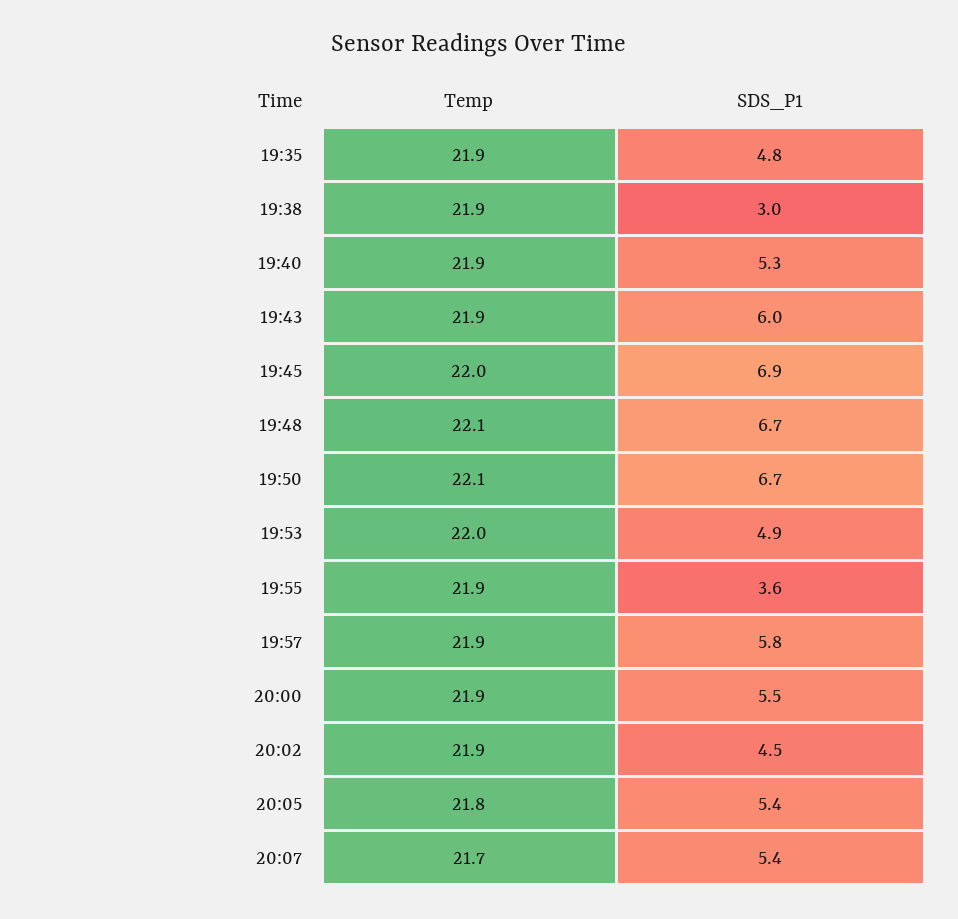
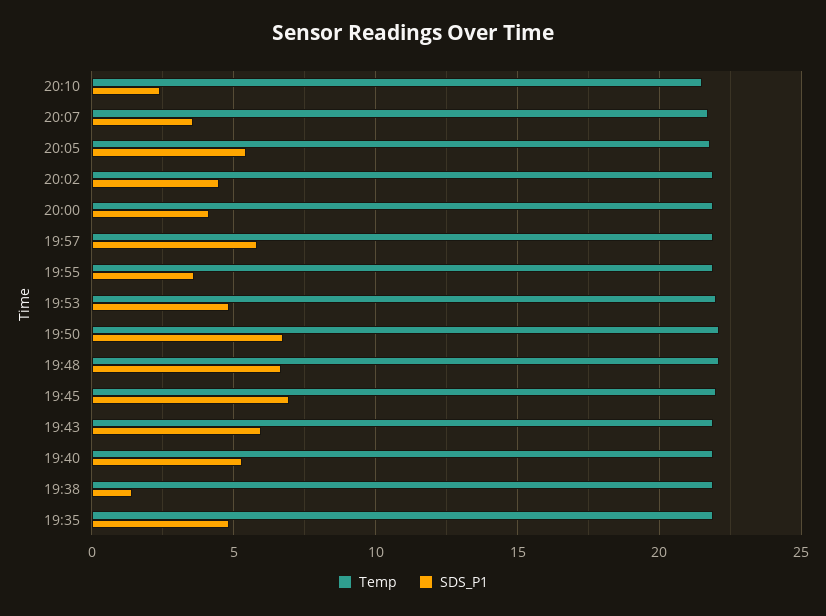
SDS_P1, 19:38: 3 -> 1.5
SDS_P1, 20:00: 5.5 -> 4
SDS_P1, 20:07: 5.4 -> 3.5
Temp, 20:10: none -> 21.5
SDS_P1, 20:10: none -> 2.5

